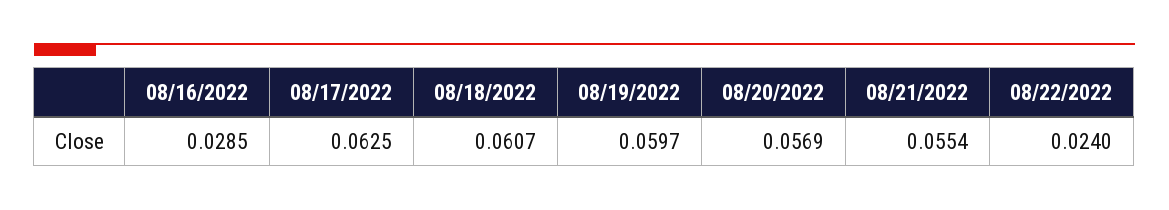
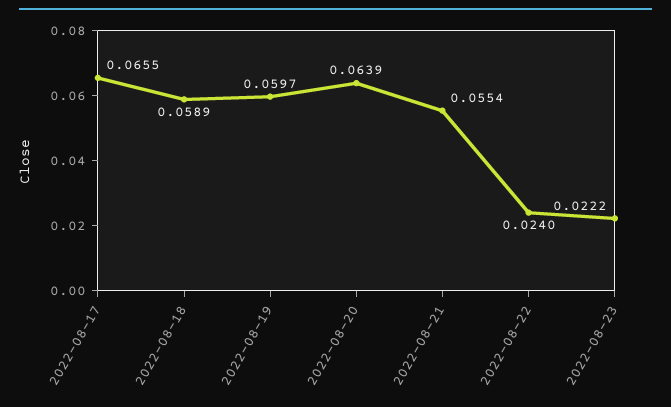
08/16/2022: 0.0285 -> none
08/17/2022: 0.0625 -> 0.0655
08/18/2022: 0.0607 -> 0.0589
08/20/2022: 0.0569 -> 0.0639
2022-08-23: none -> 0.0222

